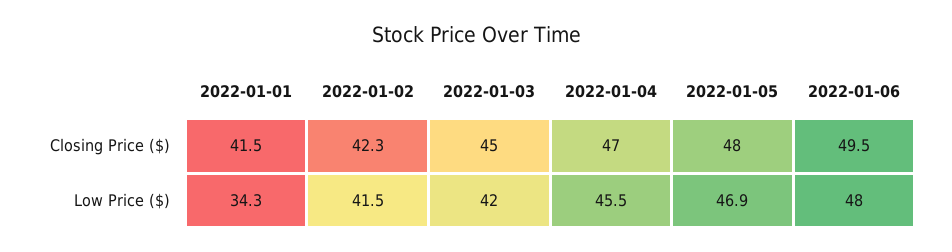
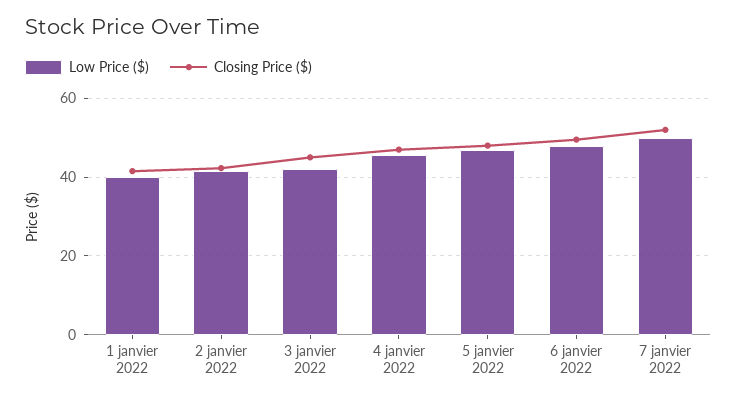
Low Price ($), 2022-01-01: 34.3 -> 40
Low Price ($), 7 janvier 2022: none -> 50
Closing Price ($), 7 janvier 2022: none -> 52

